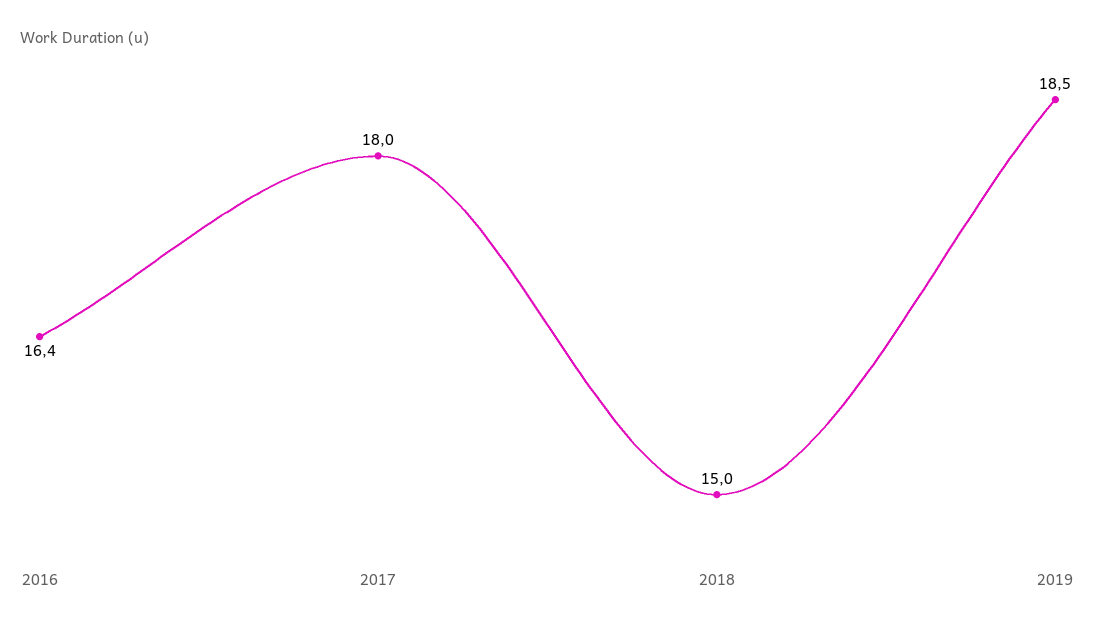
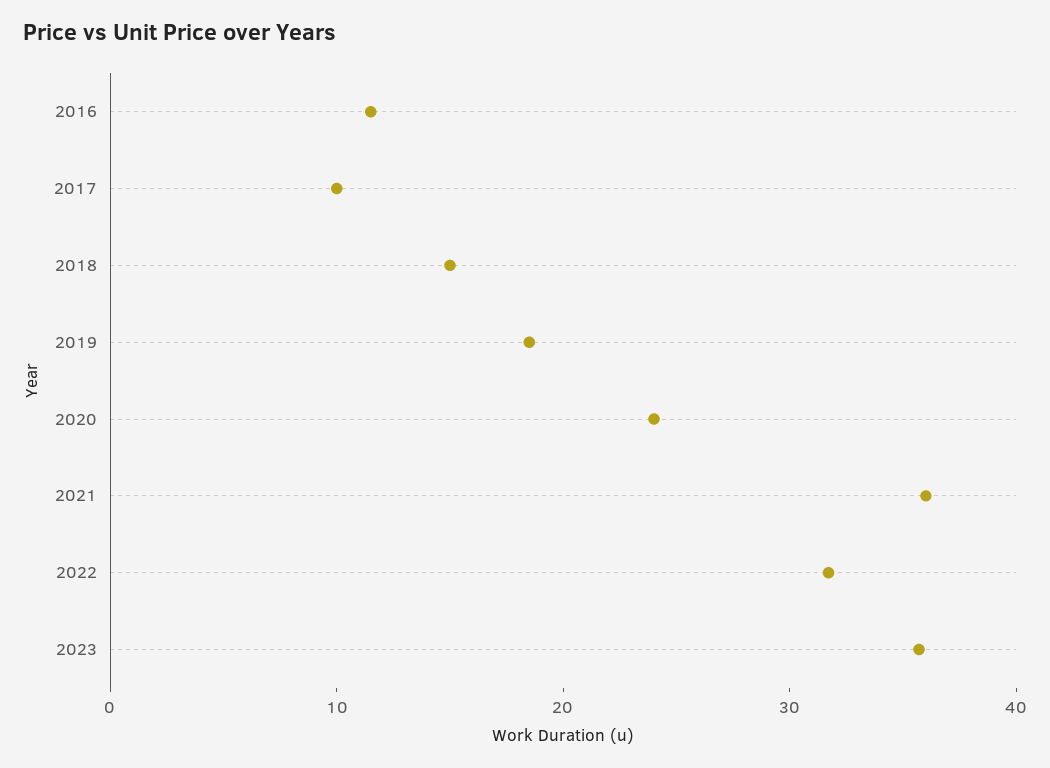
2016: 16.4 -> 12
2017: 18 -> 10
2020: none -> 24
2021: none -> 36
2022: none -> 32
2023: none -> 36

